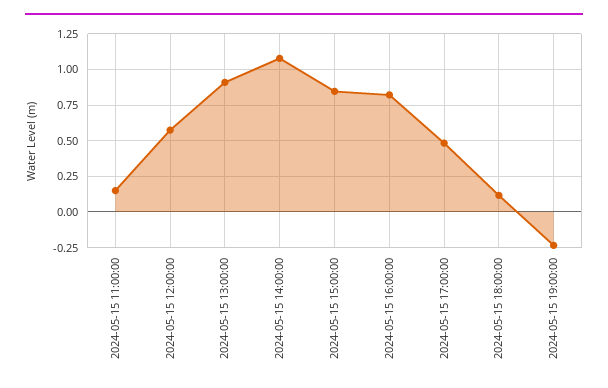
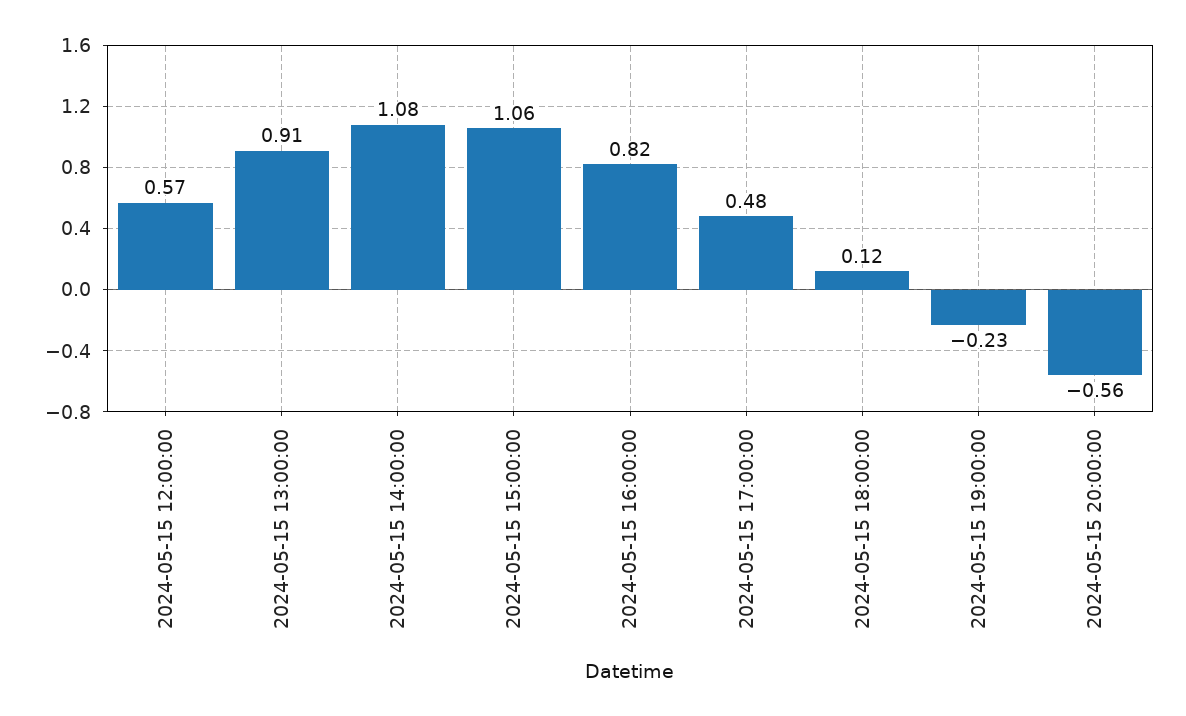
2024-05-15 11:00:00: 0.15 -> none
2024-05-15 15:00:00: 0.85 -> 1.06
2024-05-15 20:00:00: none -> -0.56

